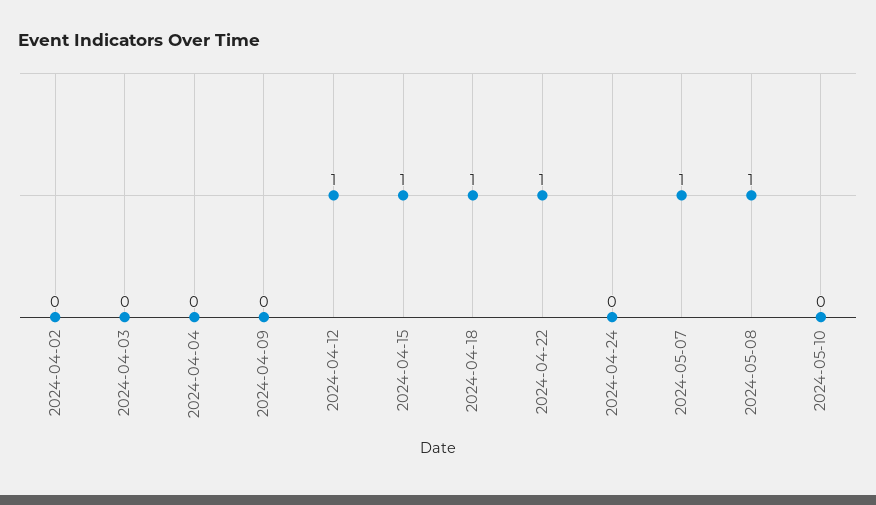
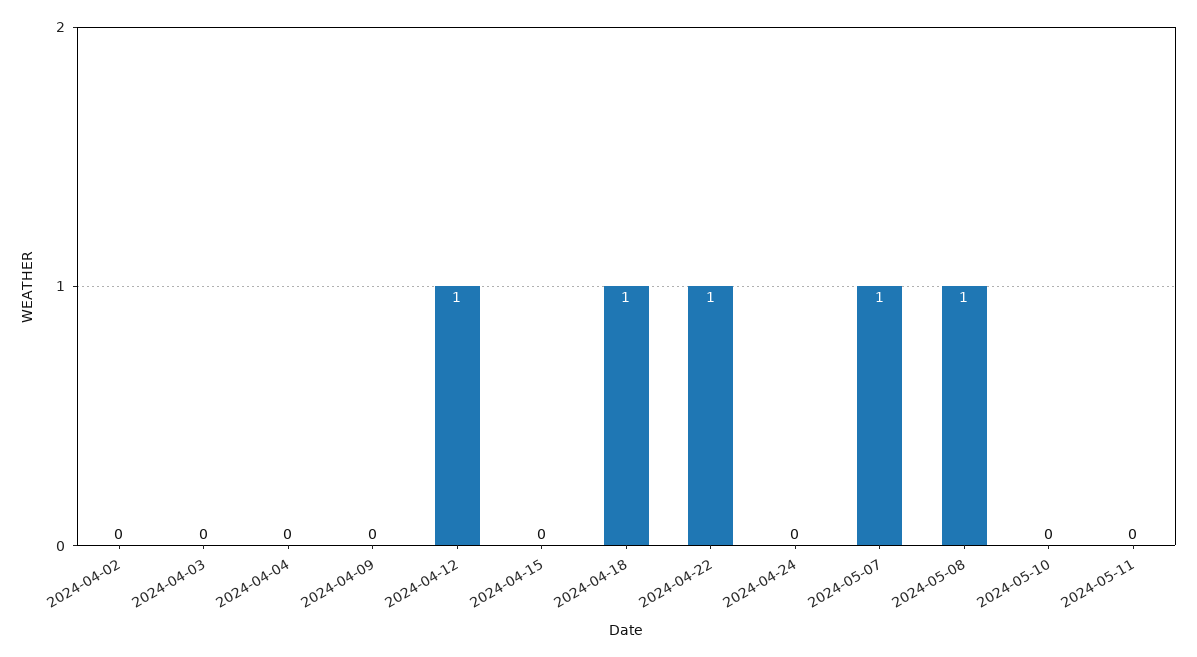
2024-04-15: 1 -> 0
2024-05-11: none -> 0

